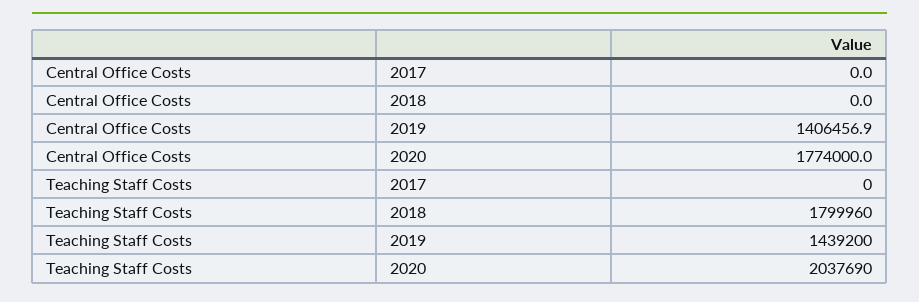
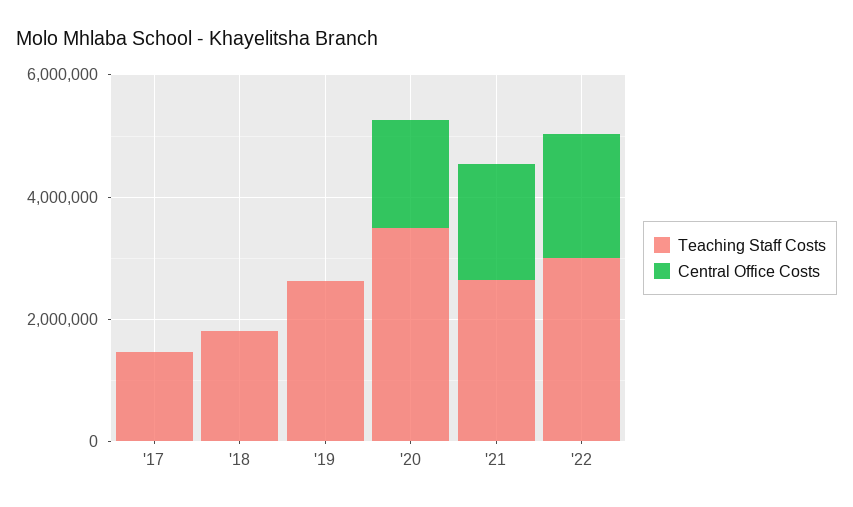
Central Office Costs, 2019: 1406456.9 -> 0
Teaching Staff Costs, 2017: 0 -> 1500000
Teaching Staff Costs, 2019: 1439200 -> 2500000
Teaching Staff Costs, 2020: 2037690 -> 3500000
Teaching Staff Costs, '21: none -> 2500000
Central Office Costs, '21: none -> 2000000
Teaching Staff Costs, '22: none -> 3000000
Central Office Costs, '22: none -> 2000000

